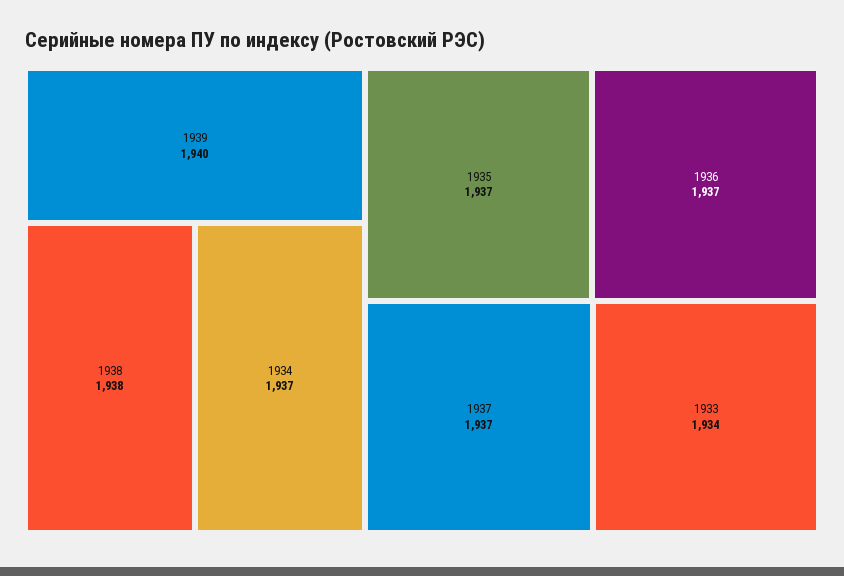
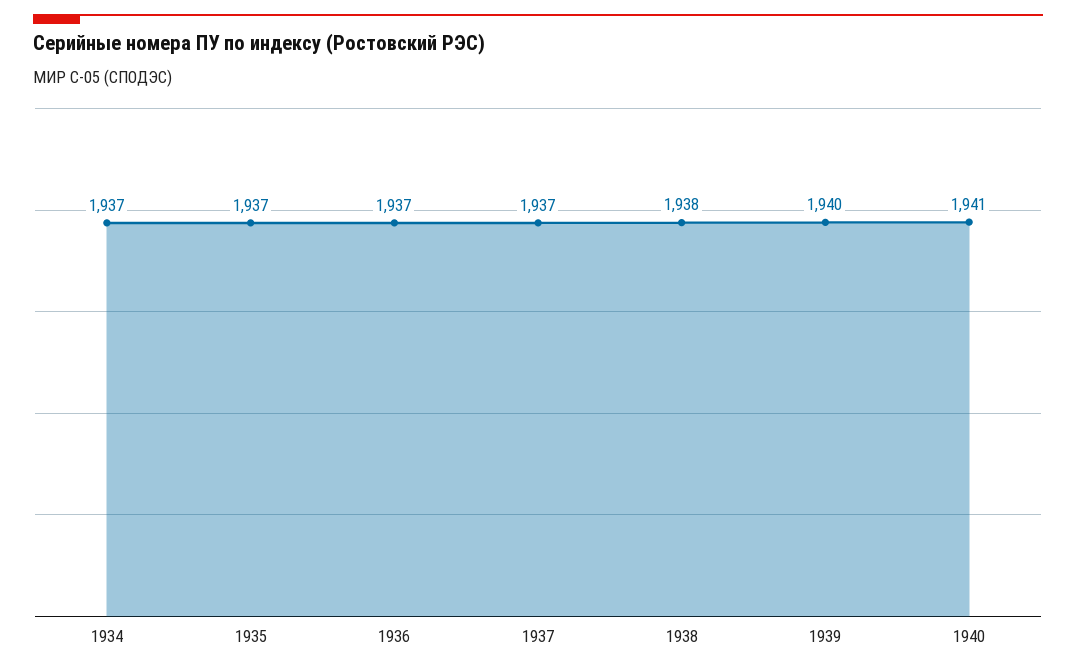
1933: 1934 -> none
1940: none -> 1941

